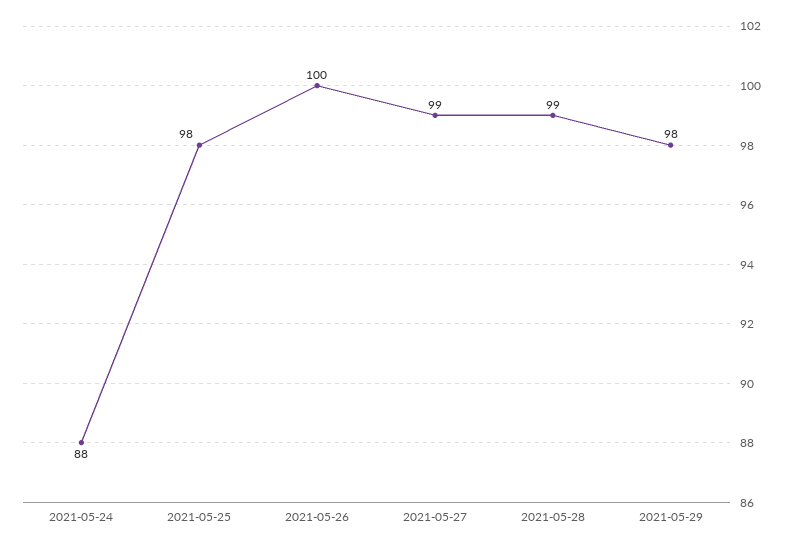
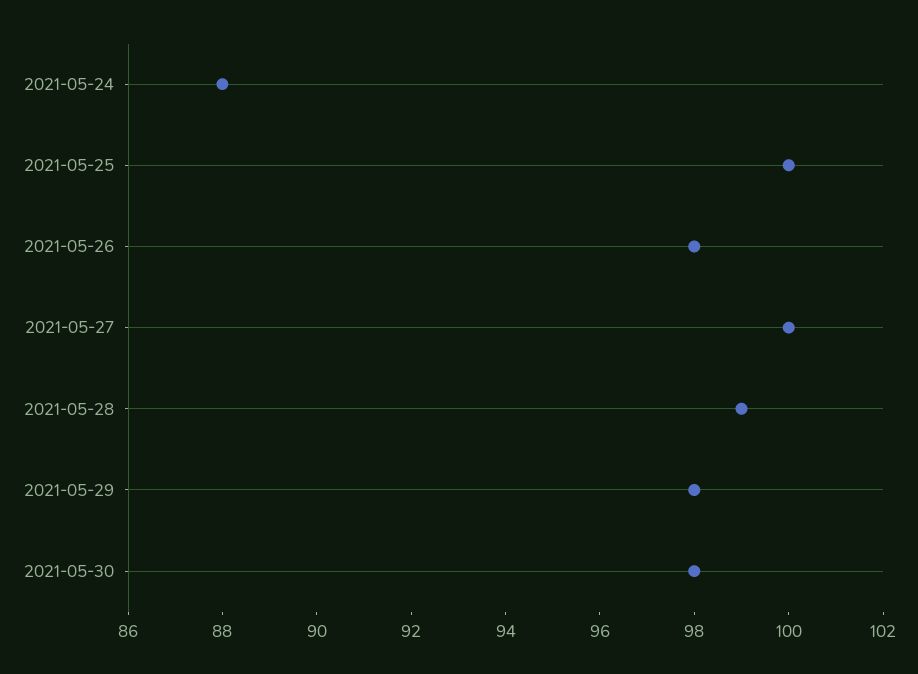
2021-05-25: 98 -> 100
2021-05-26: 100 -> 98
2021-05-27: 99 -> 100
2021-05-30: none -> 98

